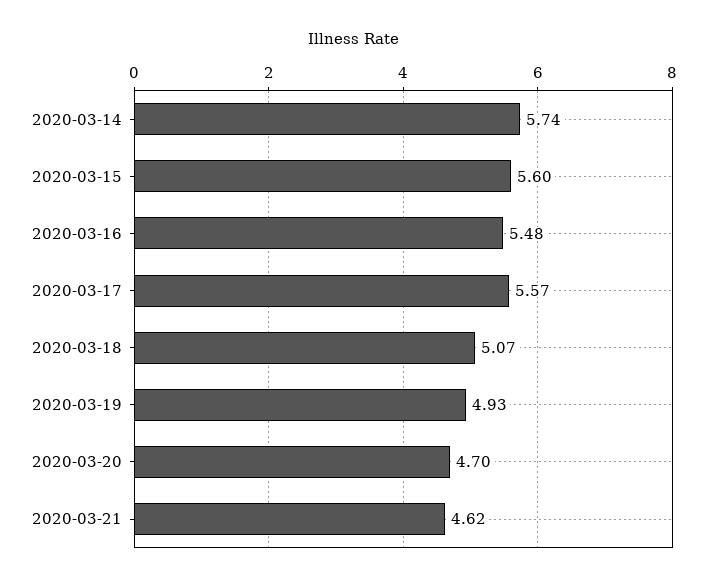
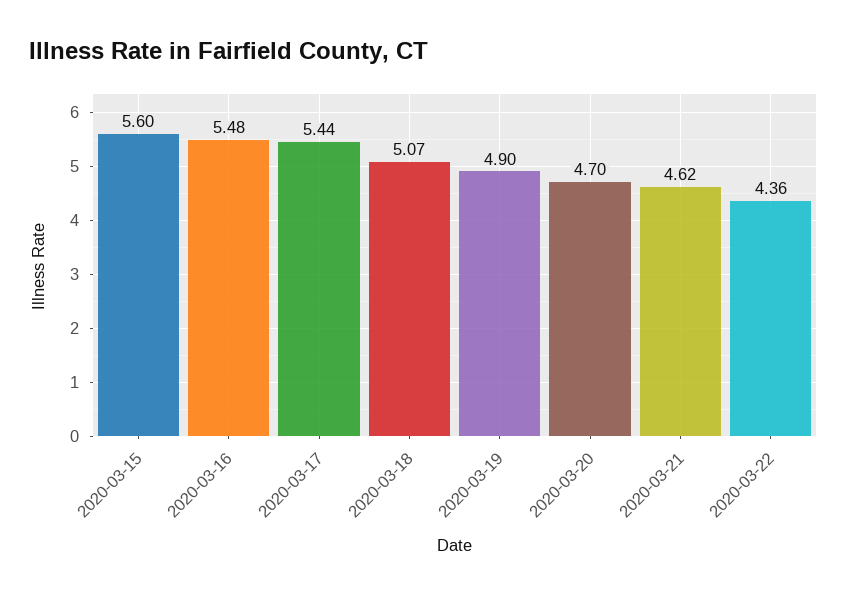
2020-03-14: 5.74 -> none
2020-03-17: 5.57 -> 5.44
2020-03-19: 4.93 -> 4.9
2020-03-22: none -> 4.36

